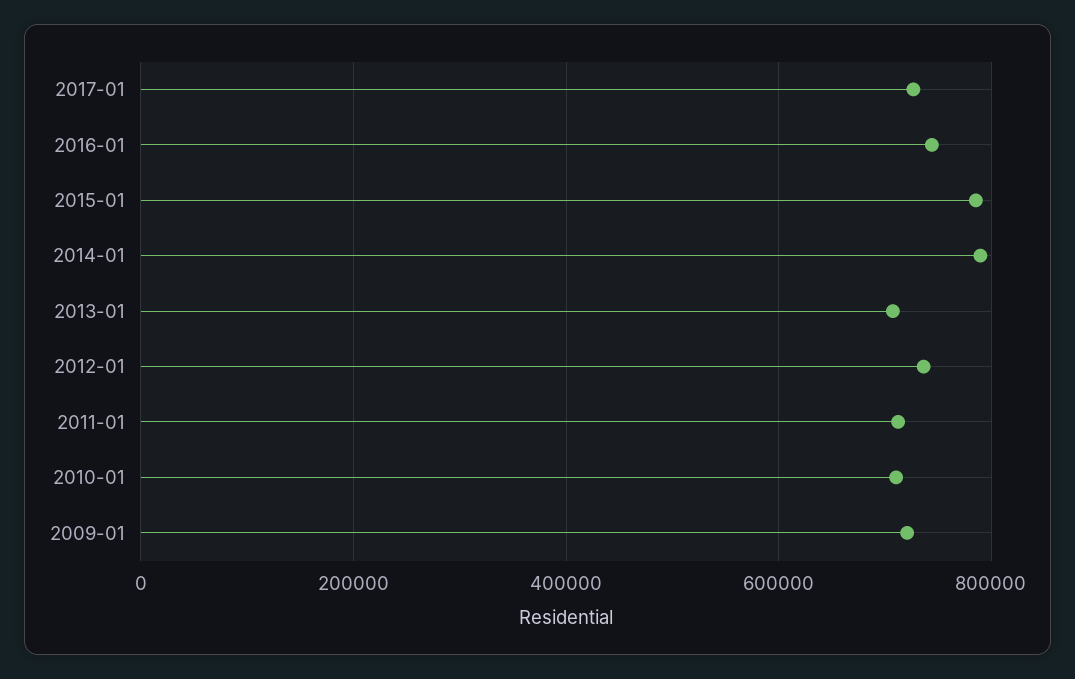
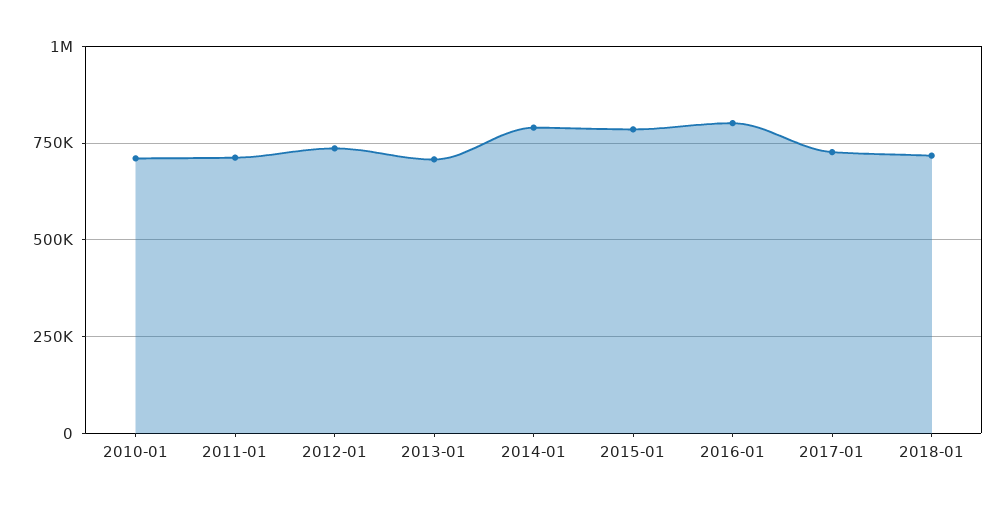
2016-01: 740000 -> 800000
2009-01: 720000 -> none
2018-01: none -> 725000

